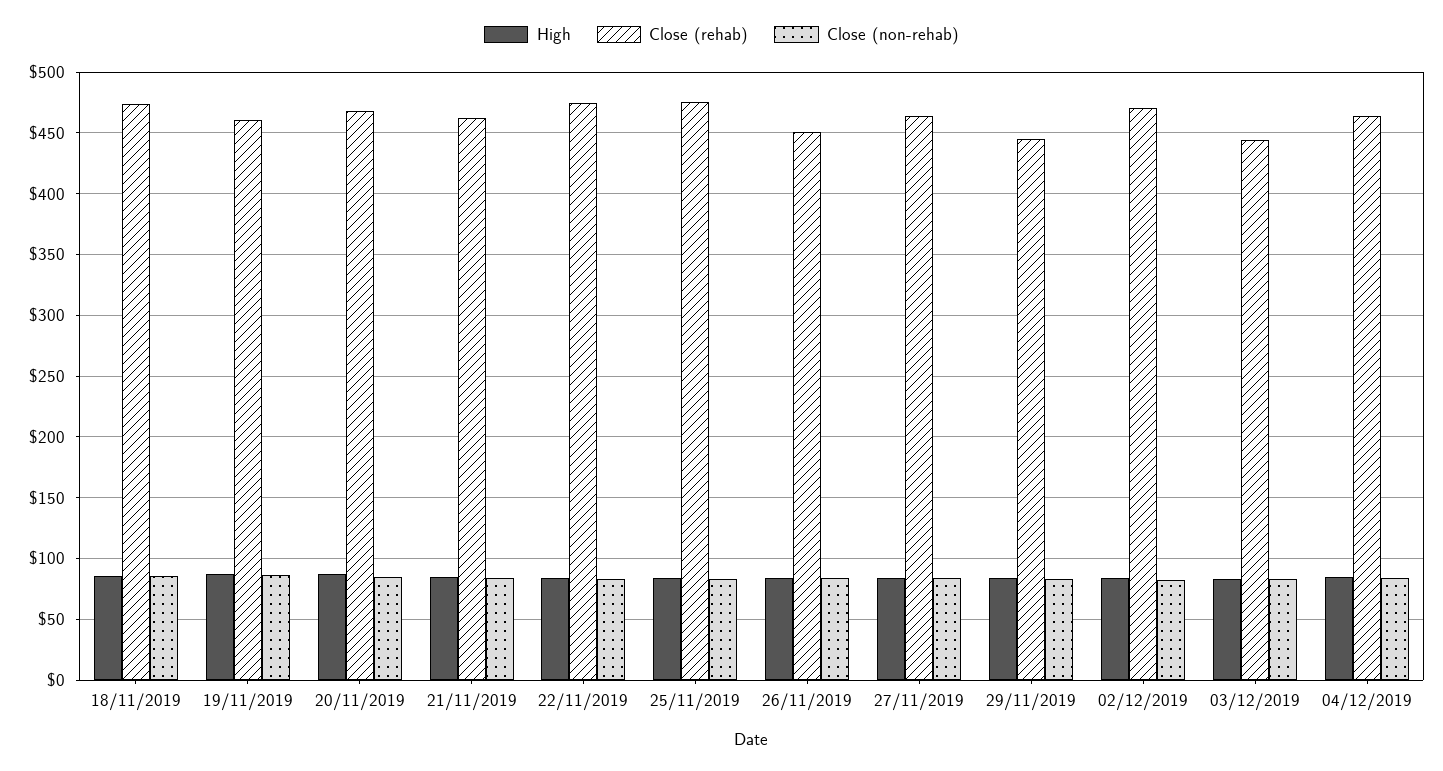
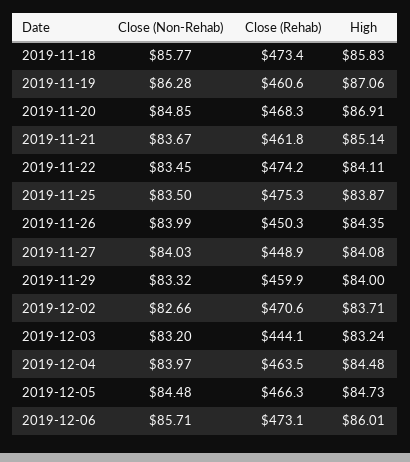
Close (rehab), 27/11/2019: 465 -> 448.9
Close (rehab), 29/11/2019: 445 -> 459.9
Close (non-rehab), 2019-12-05: none -> 84.48
Close (rehab), 2019-12-05: none -> 466.3
High, 2019-12-05: none -> 84.73
Close (non-rehab), 2019-12-06: none -> 85.71
Close (rehab), 2019-12-06: none -> 473.1
High, 2019-12-06: none -> 86.01

